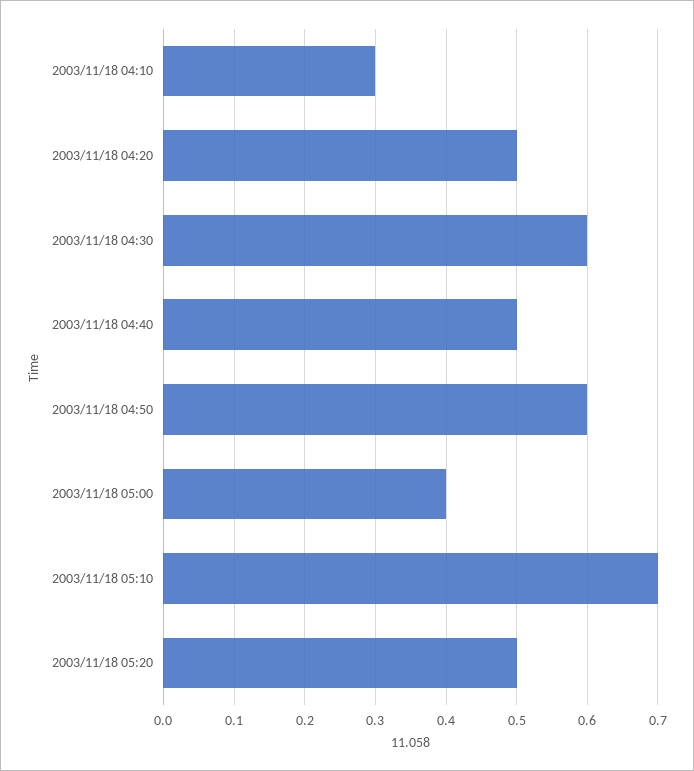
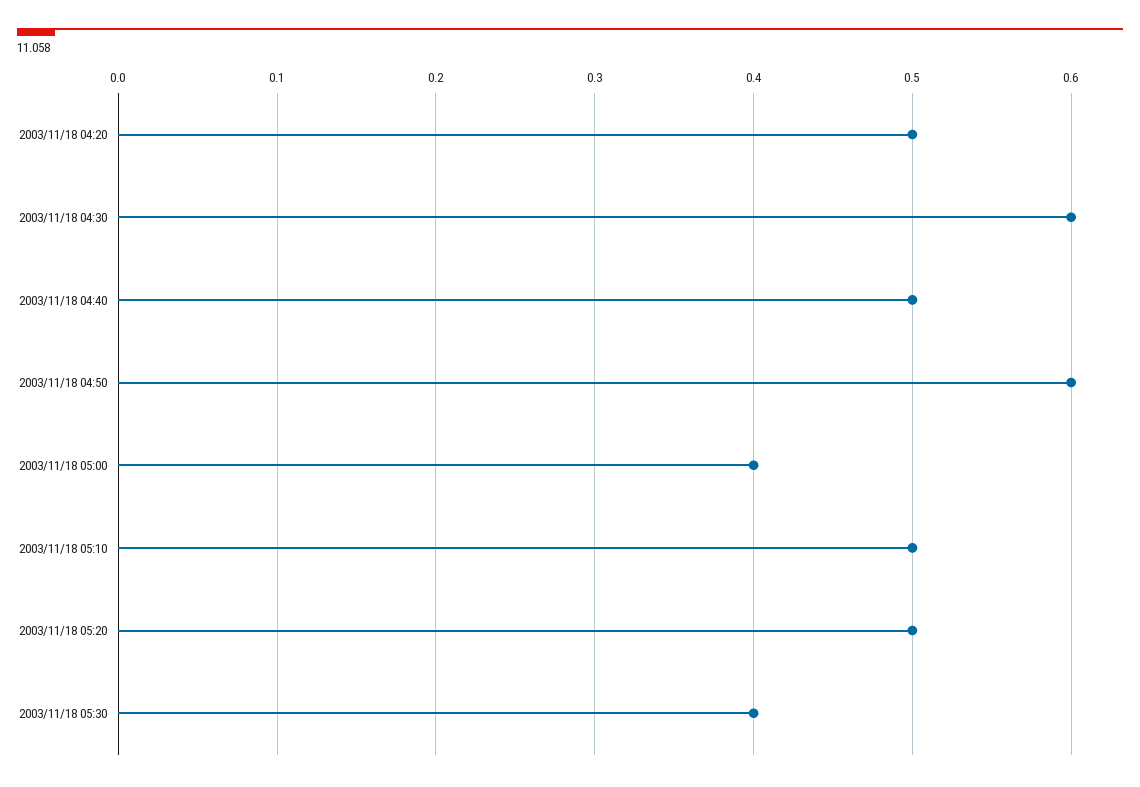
2003/11/18 04:10: 0.3 -> none
2003/11/18 05:10: 0.7 -> 0.5
2003/11/18 05:30: none -> 0.4

